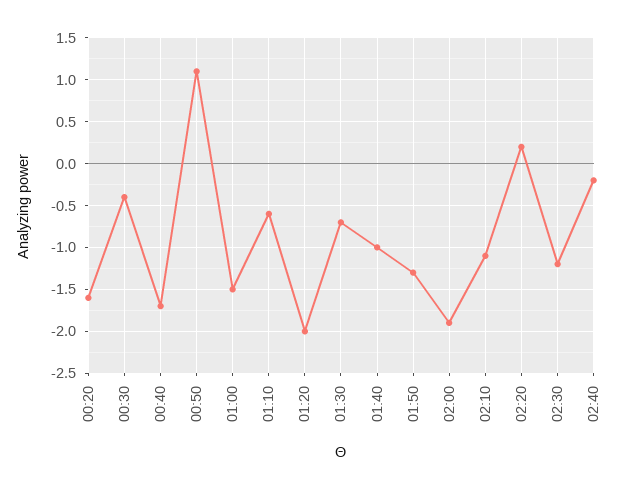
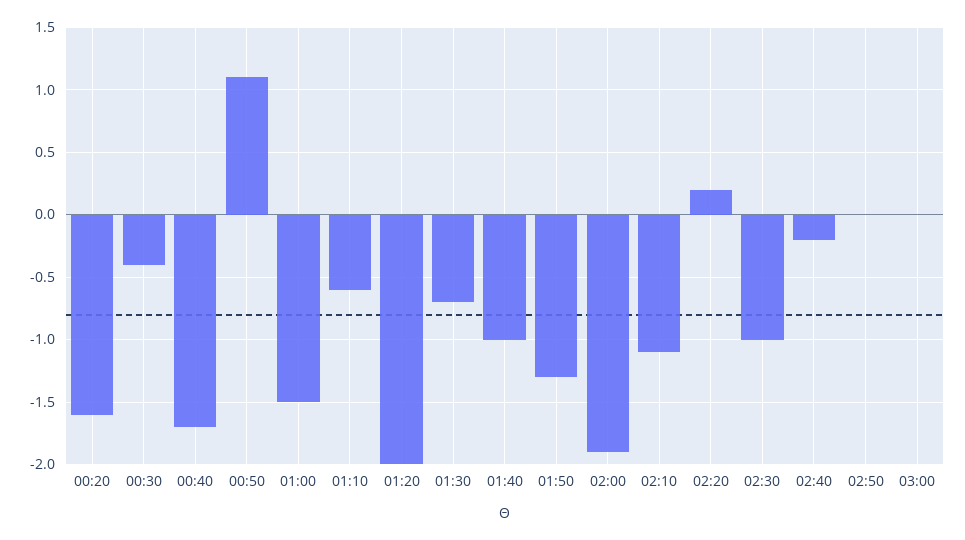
02:30: -1.2 -> -1
02:50: none -> 0
03:00: none -> 0

